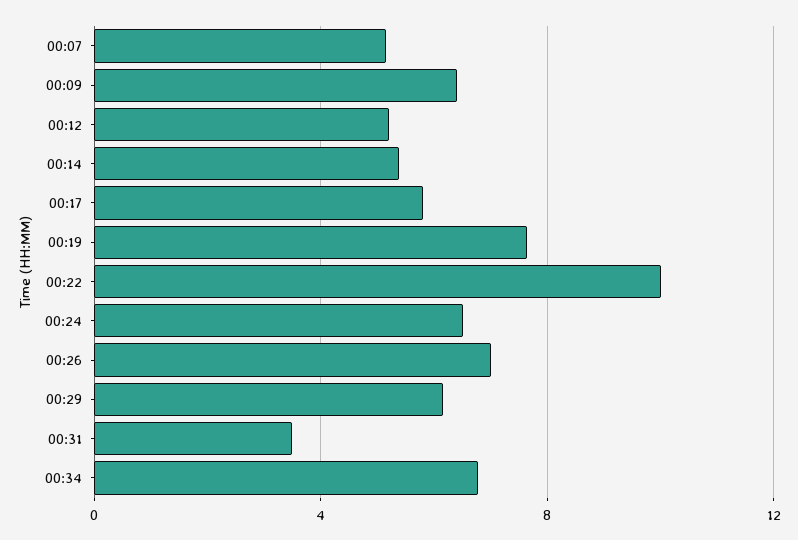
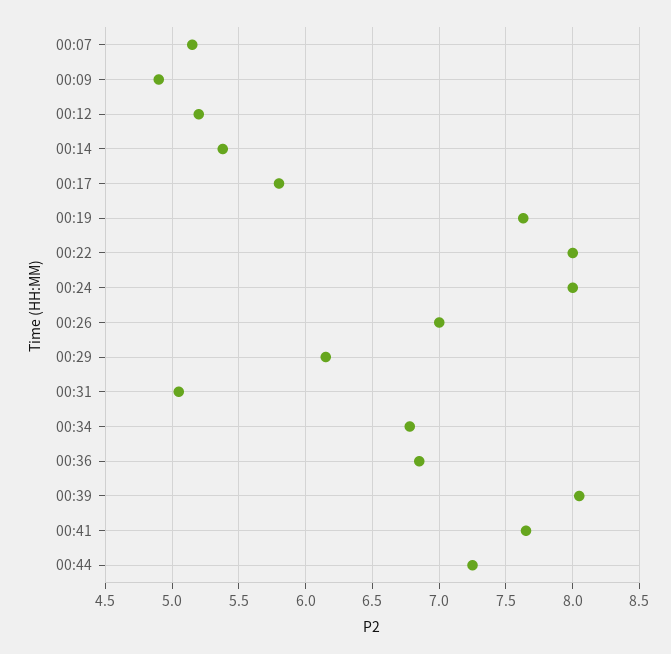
00:09: 6.5 -> 4.9
00:22: 10 -> 8
00:24: 6.5 -> 8
00:31: 3.5 -> 5.05
00:36: none -> 6.85
00:39: none -> 8.05
00:41: none -> 7.65
00:44: none -> 7.25

